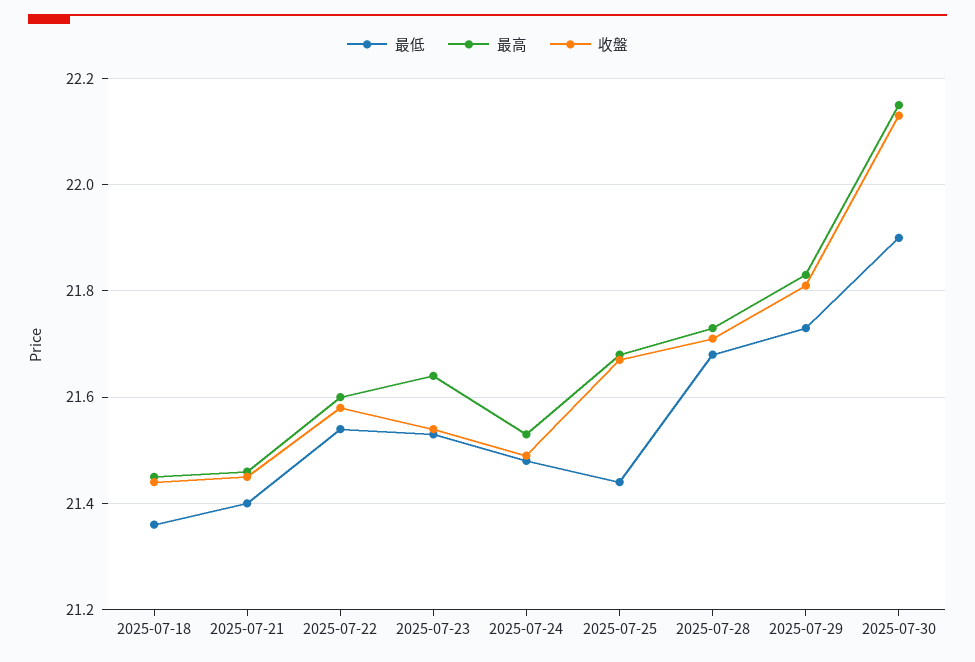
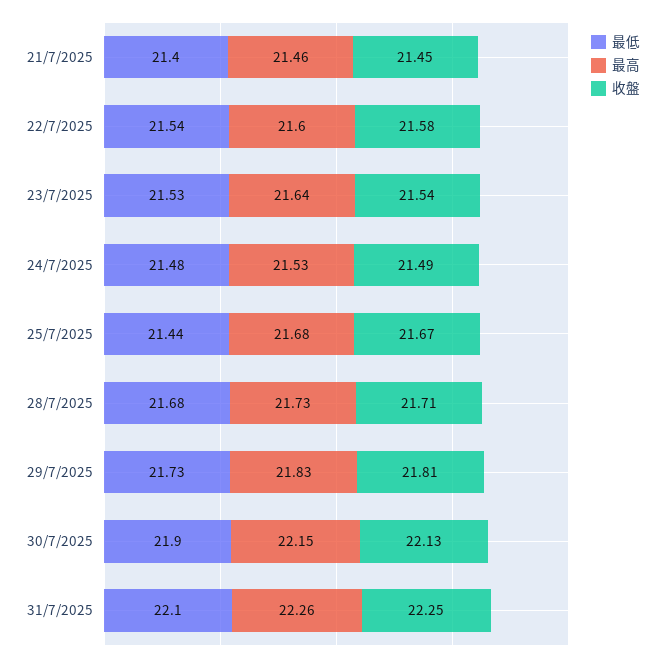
最低, 2025-07-18: 21.35 -> none
最高, 2025-07-18: 21.45 -> none
收盤, 2025-07-18: 21.45 -> none
最低, 31/7/2025: none -> 22.1
最高, 31/7/2025: none -> 22.26
收盤, 31/7/2025: none -> 22.25

